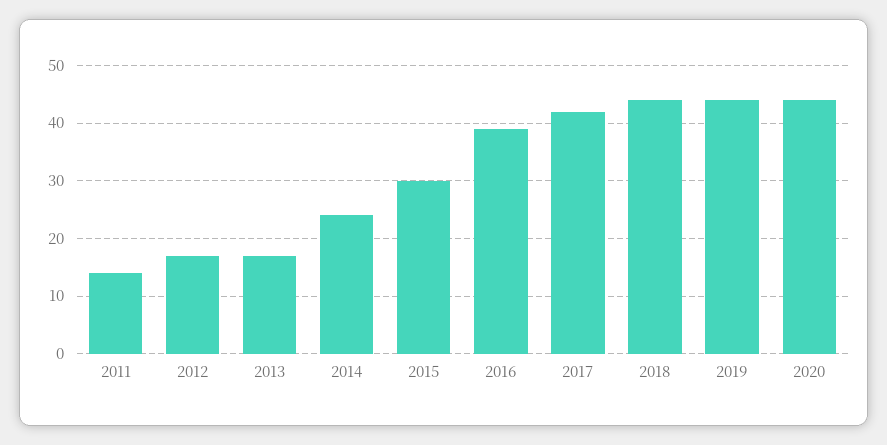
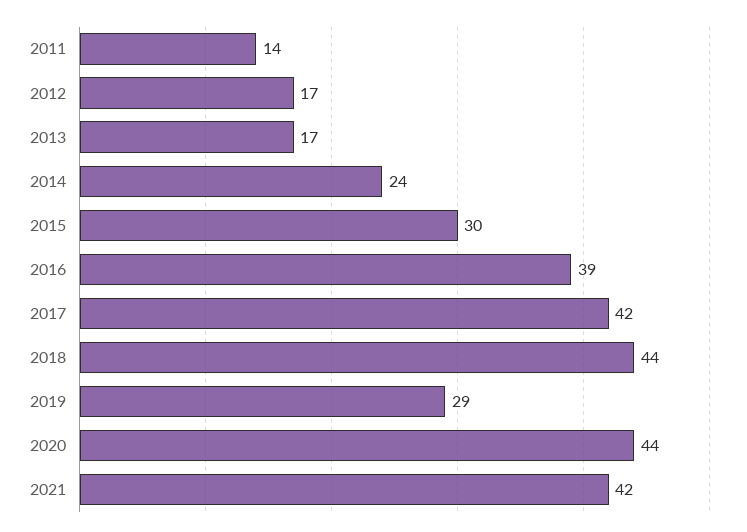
2019: 45 -> 29
2021: none -> 42

